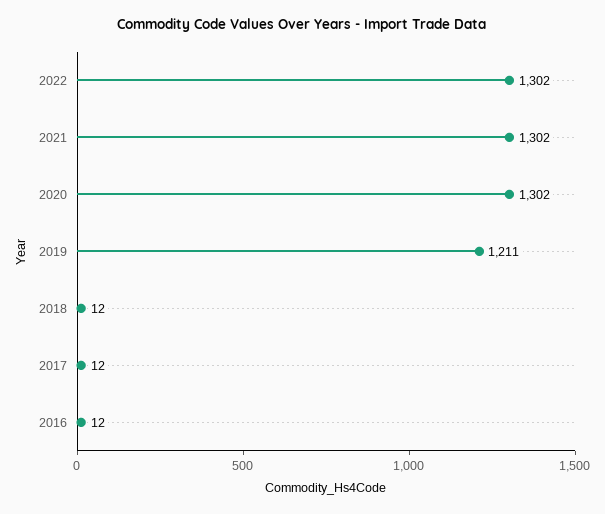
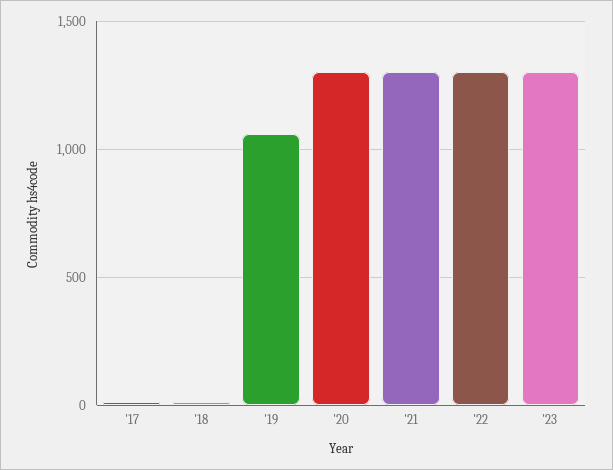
2019: 1211 -> 1050
2016: 12 -> none
'23: none -> 1300

